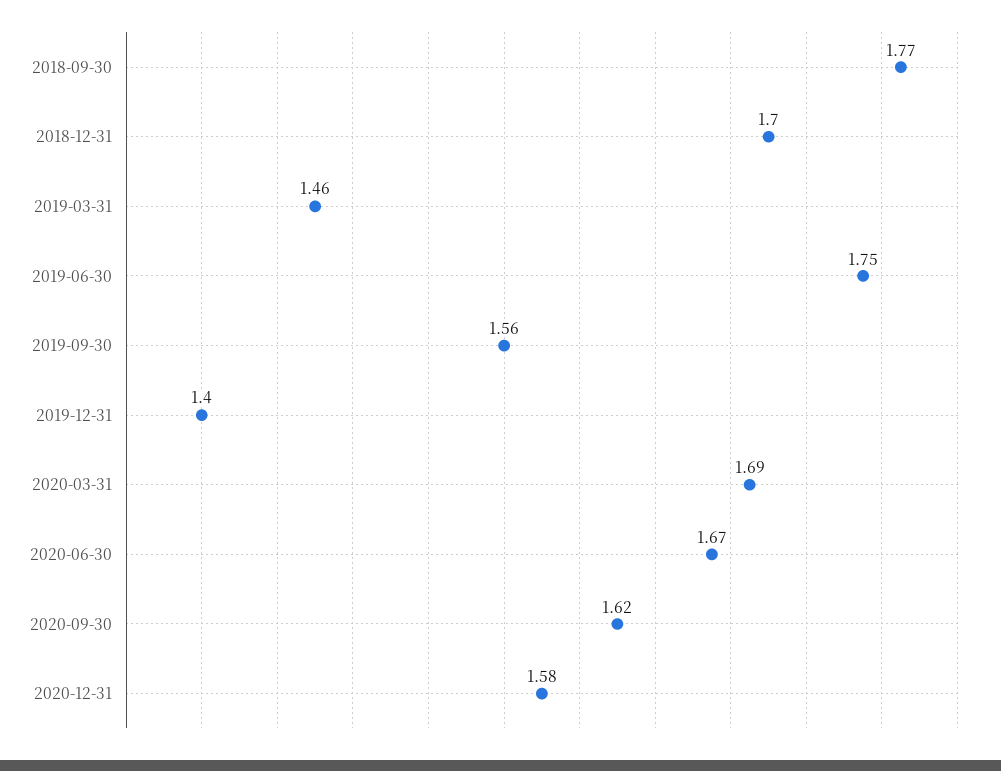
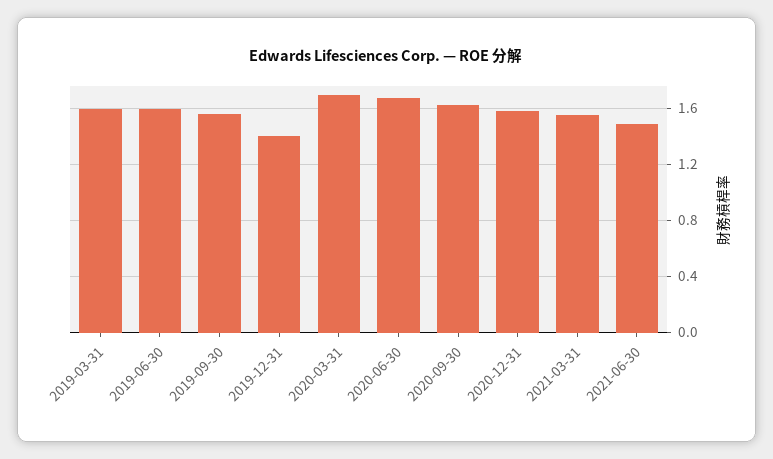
2018-09-30: 1.77 -> none
2018-12-31: 1.7 -> none
2019-03-31: 1.46 -> 1.6
2019-06-30: 1.75 -> 1.6
2021-03-31: none -> 1.55
2021-06-30: none -> 1.5

